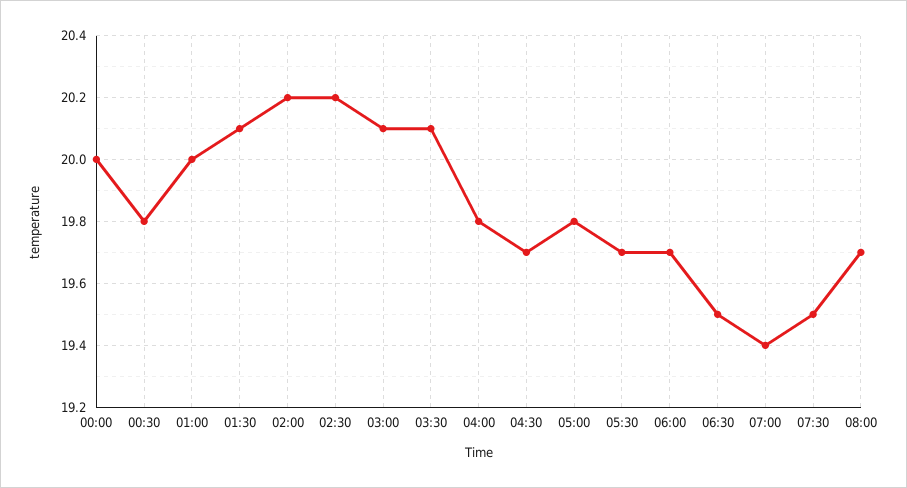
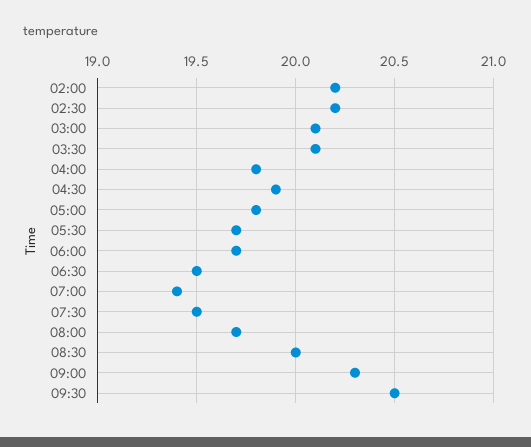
00:00: 20 -> none
00:30: 19.8 -> none
01:00: 20 -> none
01:30: 20.1 -> none
04:30: 19.7 -> 19.9
08:30: none -> 20
09:00: none -> 20.3
09:30: none -> 20.5

